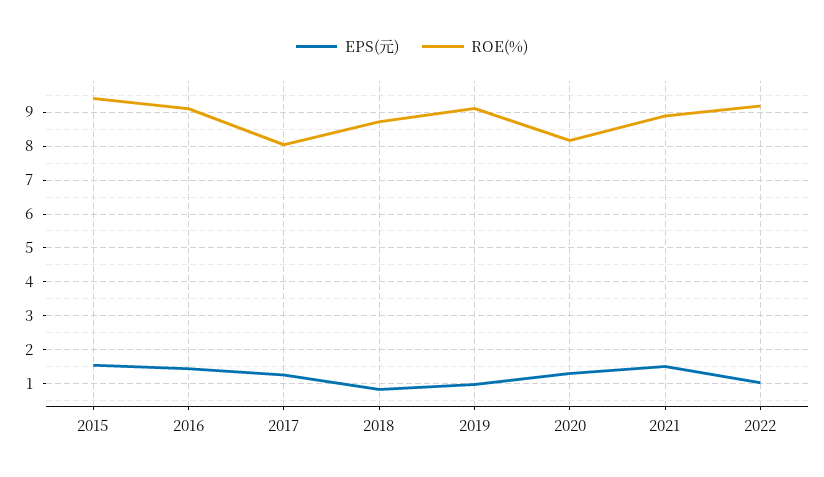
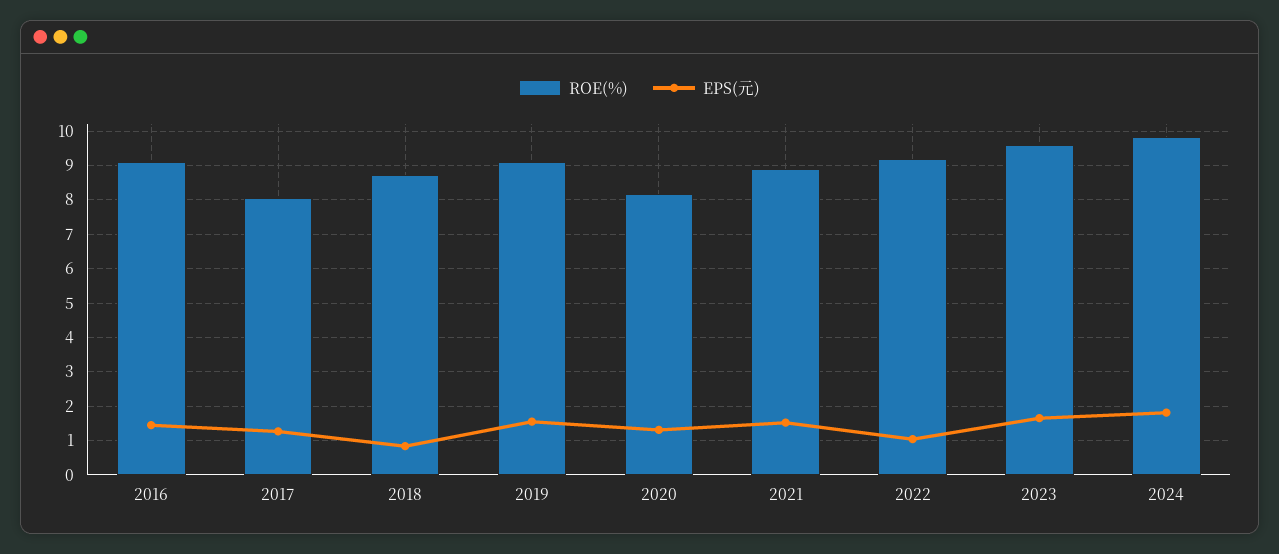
EPS(元), 2015: 1.6 -> none
ROE(%), 2015: 9.4 -> none
EPS(元), 2019: 1 -> 1.6
ROE(%), 2023: none -> 9.6
EPS(元), 2023: none -> 1.6
ROE(%), 2024: none -> 9.8
EPS(元), 2024: none -> 1.8

